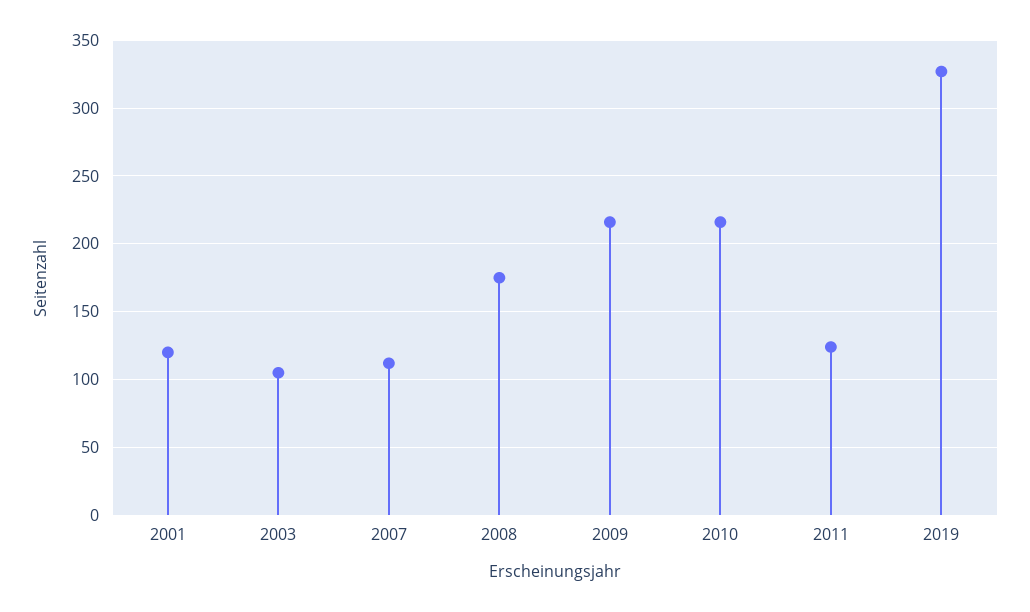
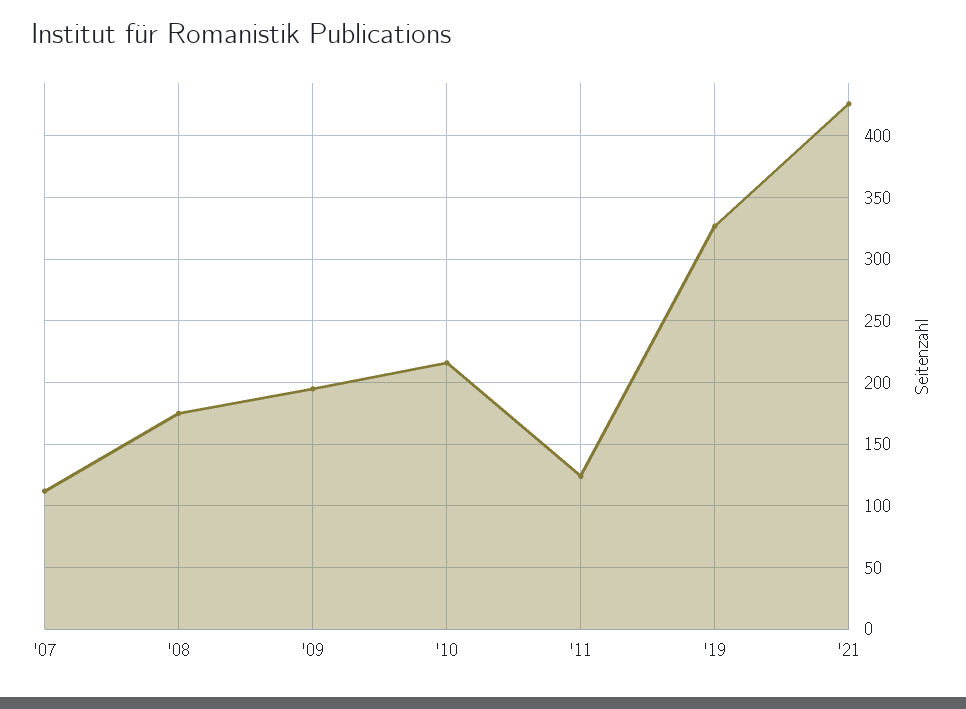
2001: 120 -> none
2003: 105 -> none
2009: 215 -> 195
'21: none -> 425

